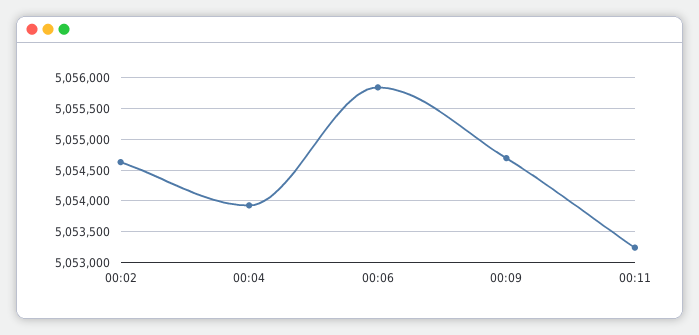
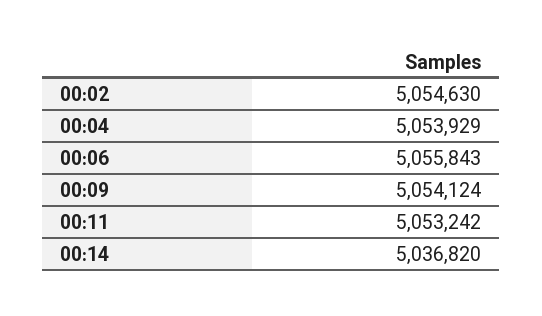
00:09: 5054700 -> 5054124
00:14: none -> 5036820

